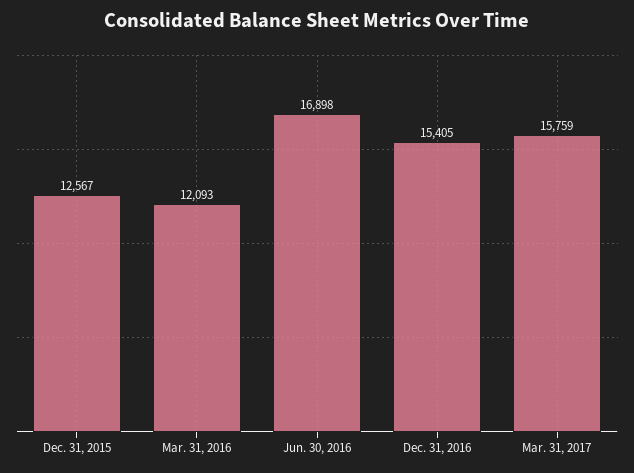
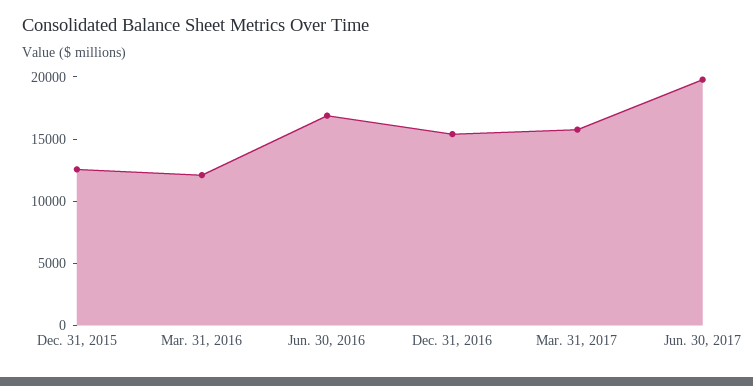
Jun. 30, 2017: none -> 20000

